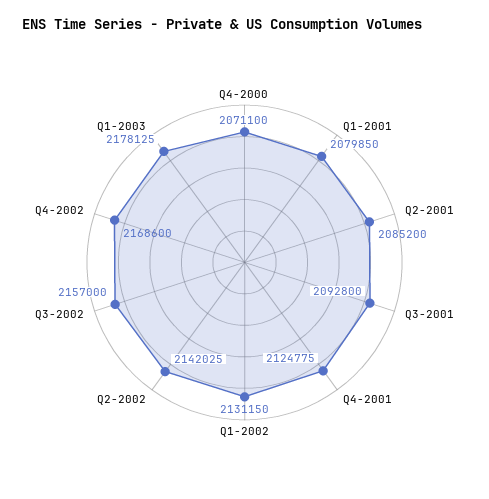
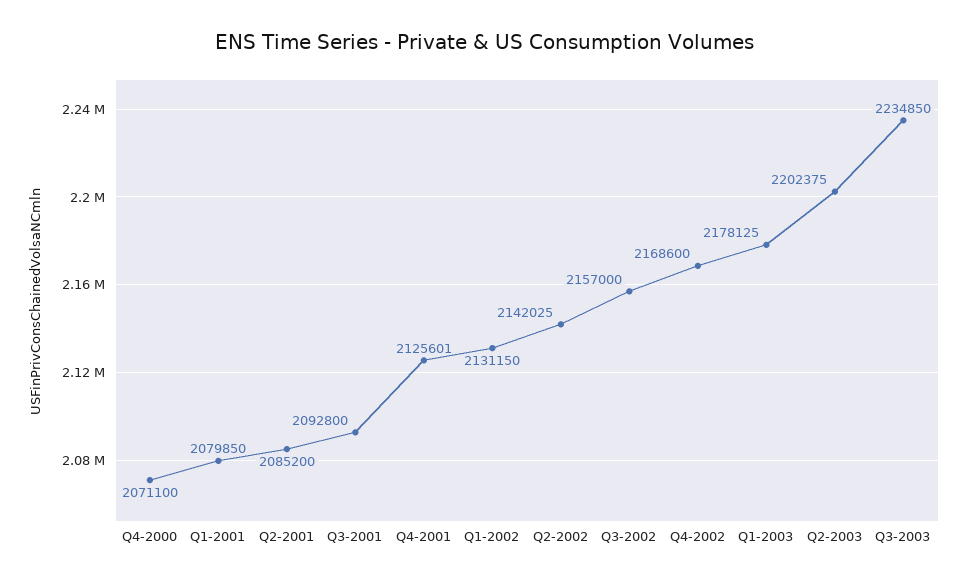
Q4-2001: 2124775 -> 2125601
Q2-2003: none -> 2202375
Q3-2003: none -> 2234850

